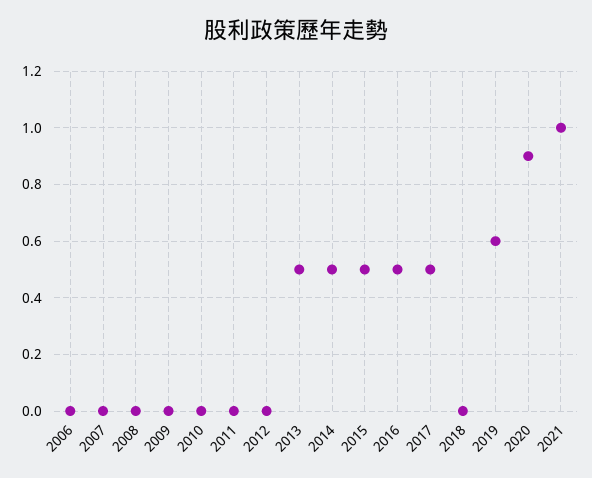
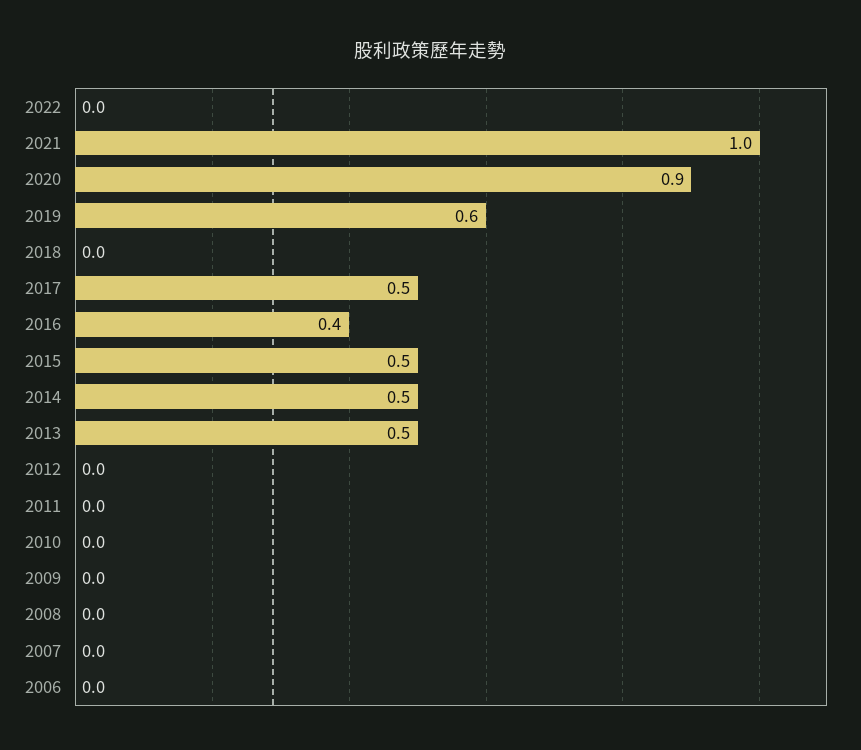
2016: 0.5 -> 0.4
2022: none -> 0

